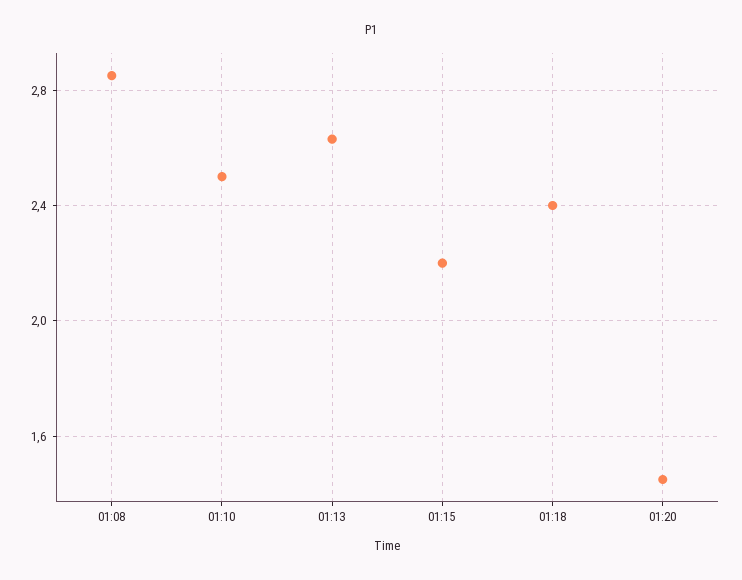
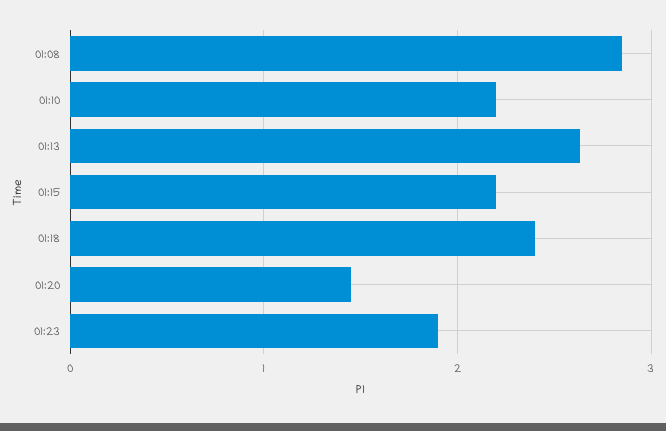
01:10: 2.5 -> 2.2
01:23: none -> 1.9

